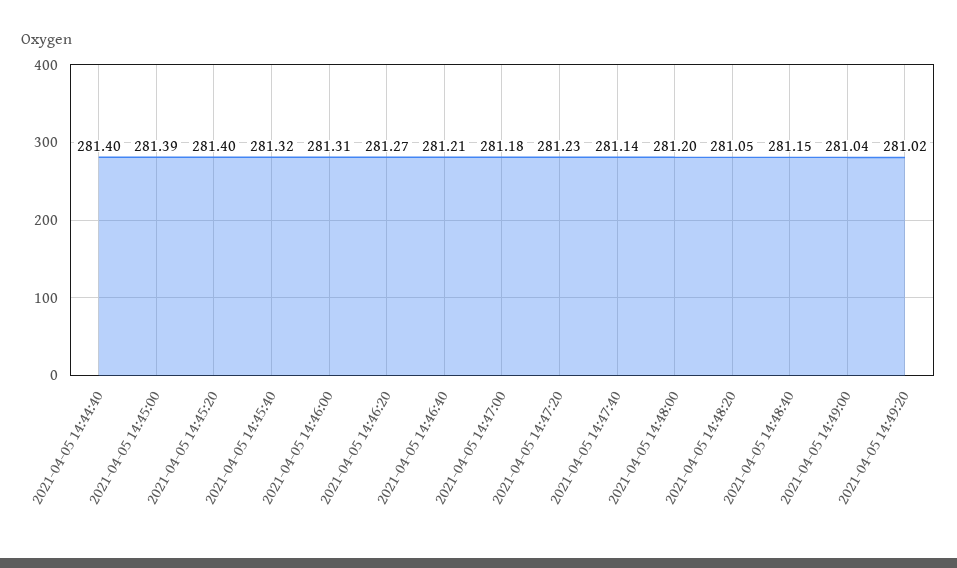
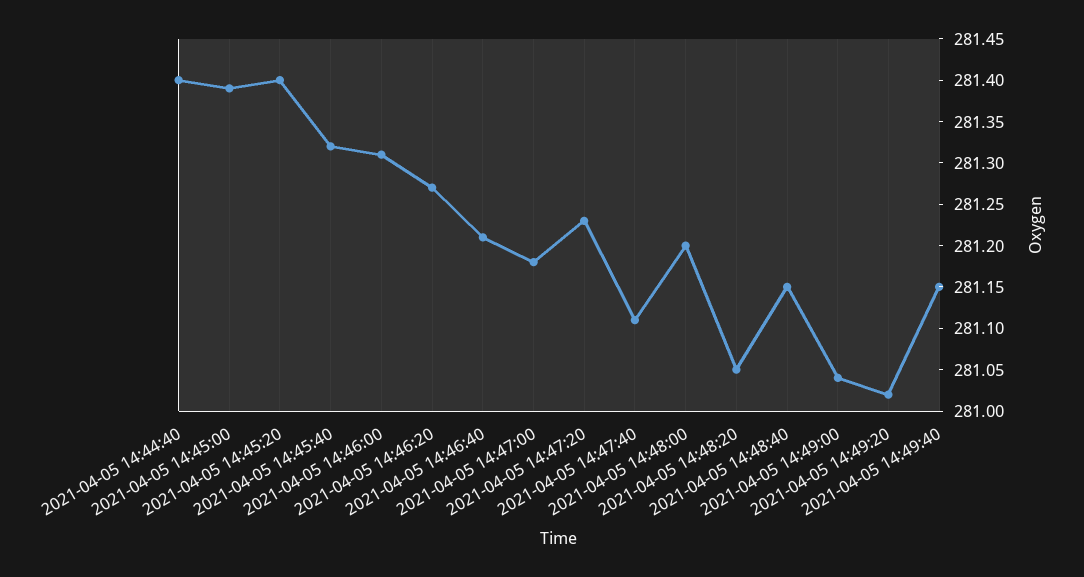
2021-04-05 14:47:40: 281.14 -> 281.11
2021-04-05 14:49:40: none -> 281.15

